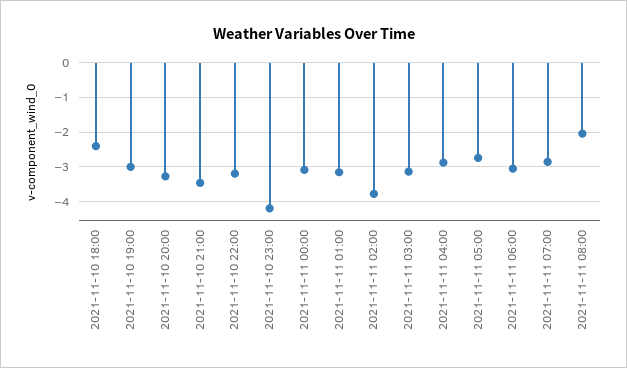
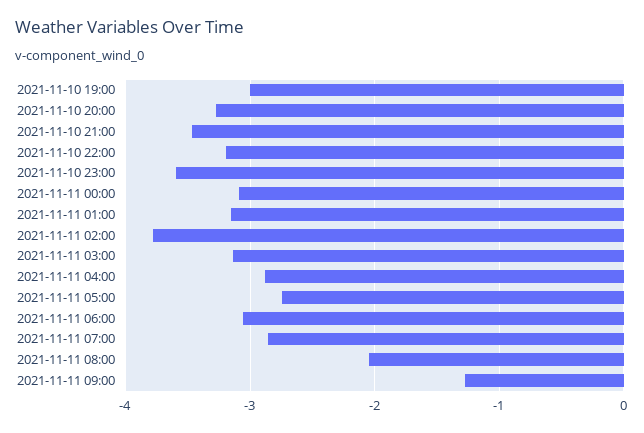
2021-11-10 18:00: -2.4 -> none
2021-11-10 23:00: -4.2 -> -3.6
2021-11-11 09:00: none -> -1.3

